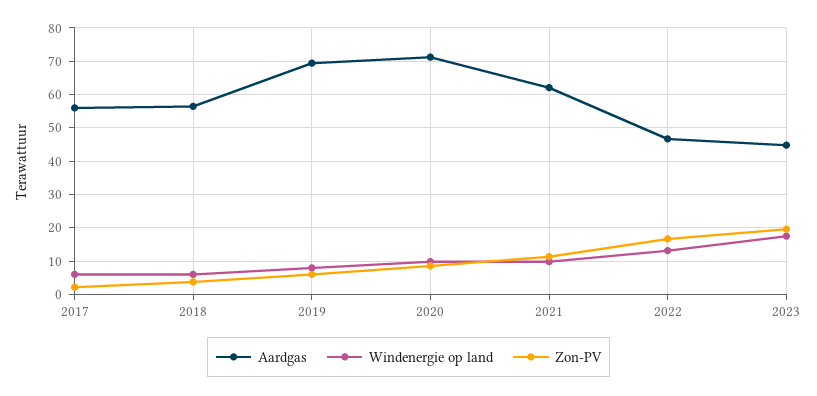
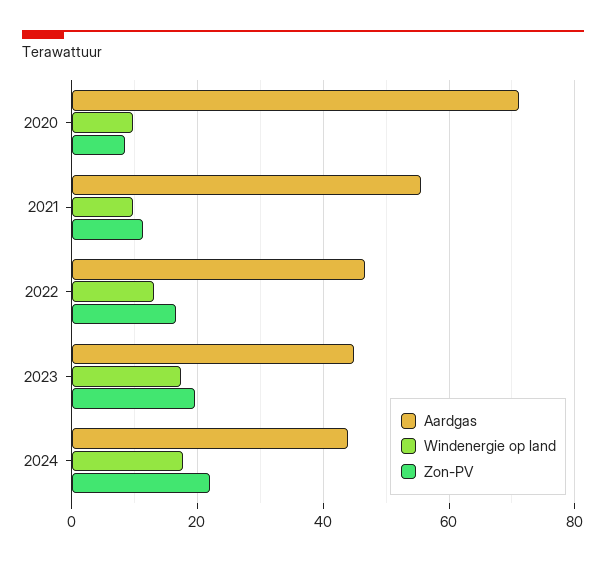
Aardgas, 2017: 56 -> none
Windenergie op land, 2017: 6 -> none
Zon-PV, 2017: 2 -> none
Aardgas, 2018: 56 -> none
Windenergie op land, 2018: 6 -> none
Zon-PV, 2018: 4 -> none
Aardgas, 2019: 70 -> none
Windenergie op land, 2019: 8 -> none
Zon-PV, 2019: 6 -> none
Aardgas, 2021: 62 -> 56
Aardgas, 2024: none -> 44
Windenergie op land, 2024: none -> 18
Zon-PV, 2024: none -> 22

